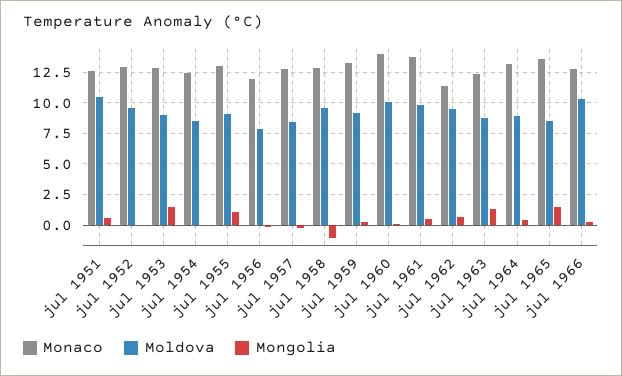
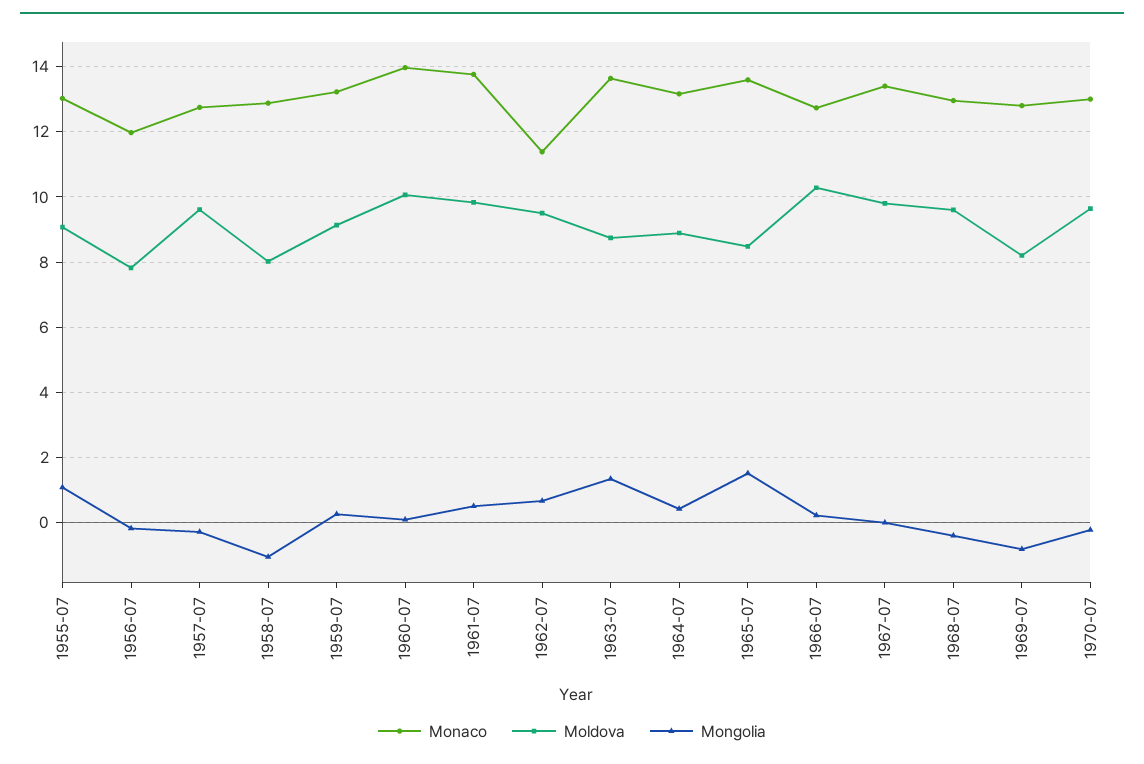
Monaco, jul 1951: 12.5 -> none
Moldova, jul 1951: 10.5 -> none
Mongolia, jul 1951: 0.5 -> none
Monaco, jul 1952: 13 -> none
Moldova, jul 1952: 9.5 -> none
Mongolia, jul 1952: 0 -> none
Monaco, jul 1953: 13 -> none
Moldova, jul 1953: 9 -> none
Mongolia, jul 1953: 1.5 -> none
Monaco, jul 1954: 12.5 -> none
Moldova, jul 1954: 8.5 -> none
Mongolia, jul 1954: 0 -> none
Moldova, jul 1957: 8.5 -> 9.6
Moldova, jul 1958: 9.5 -> 8
Monaco, jul 1963: 12.5 -> 13.6
Monaco, 1967-07: none -> 13.4
Moldova, 1967-07: none -> 9.8
Mongolia, 1967-07: none -> 0
Monaco, 1968-07: none -> 13
Moldova, 1968-07: none -> 9.6
Mongolia, 1968-07: none -> -0.4
Monaco, 1969-07: none -> 12.8
Moldova, 1969-07: none -> 8.2
Mongolia, 1969-07: none -> -0.8
Monaco, 1970-07: none -> 13
Moldova, 1970-07: none -> 9.6
Mongolia, 1970-07: none -> -0.2

